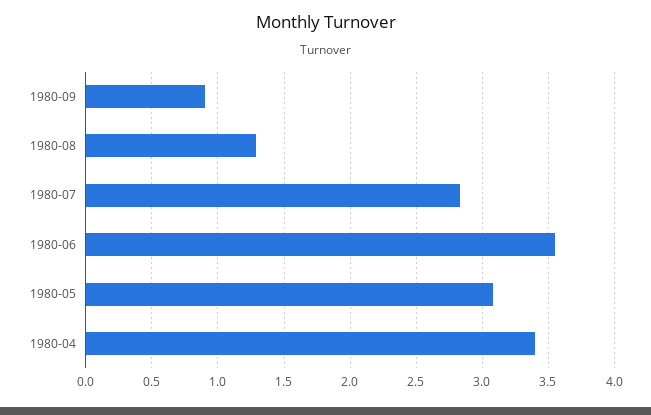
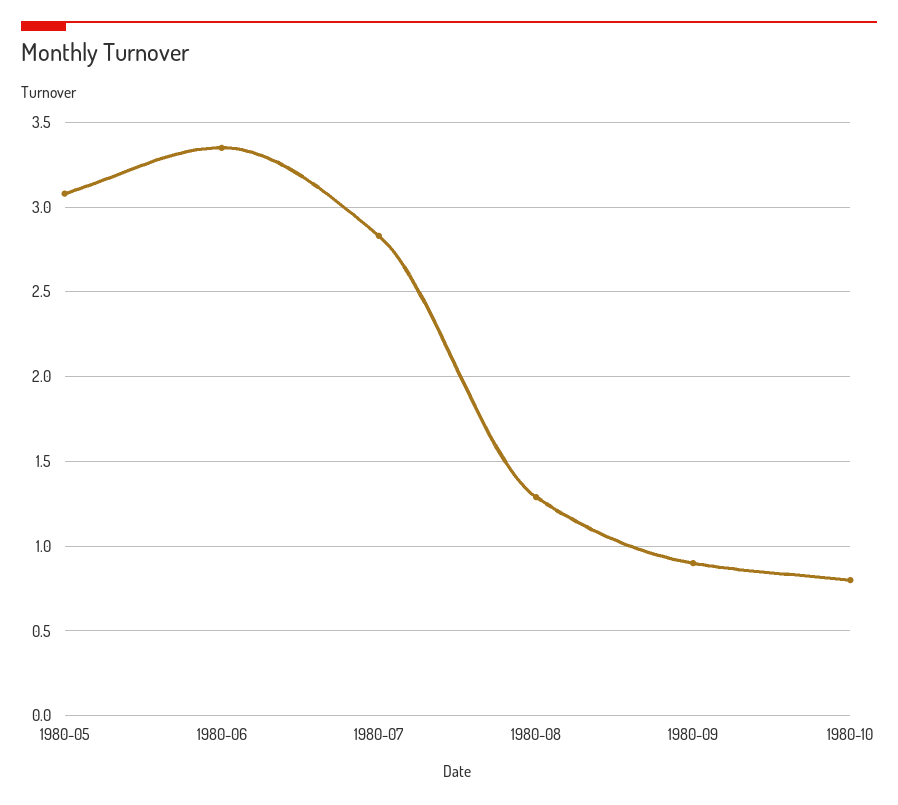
1980-06: 3.55 -> 3.35
1980-04: 3.4 -> none
1980-10: none -> 0.8

